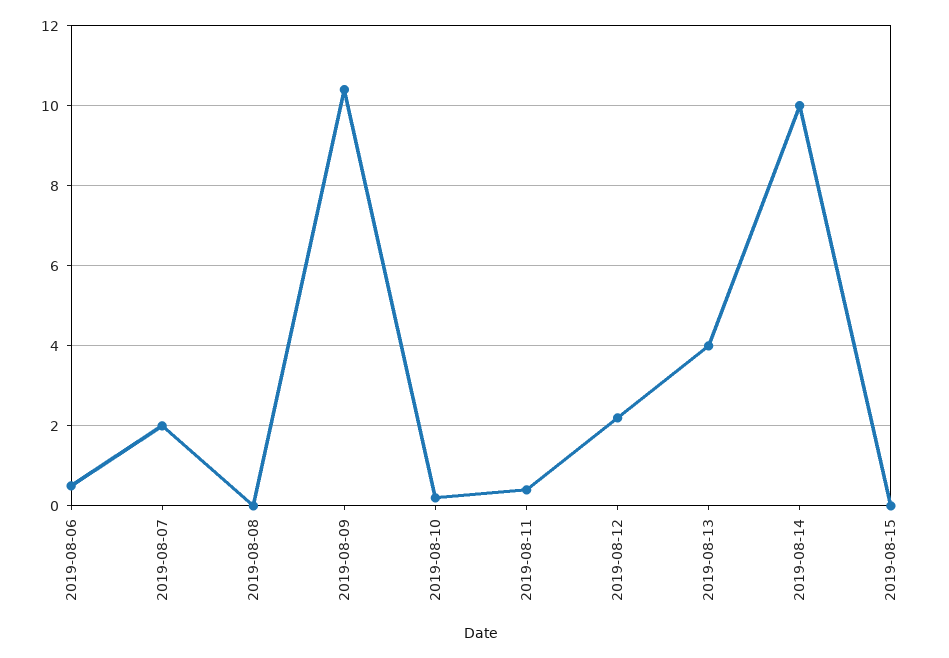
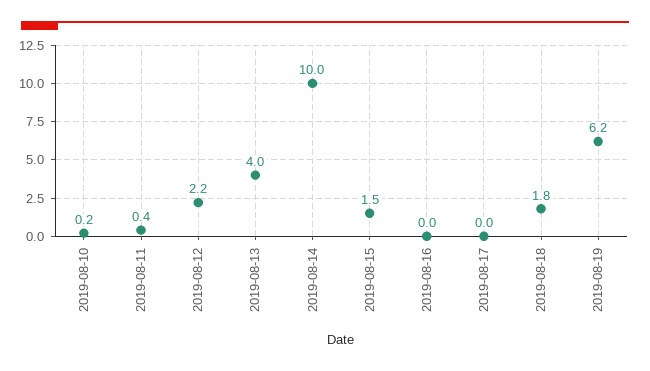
2019-08-06: 0.5 -> none
2019-08-07: 2 -> none
2019-08-08: 0 -> none
2019-08-09: 10.5 -> none
2019-08-15: 0 -> 1.5
2019-08-16: none -> 0
2019-08-17: none -> 0
2019-08-18: none -> 1.8
2019-08-19: none -> 6.2

